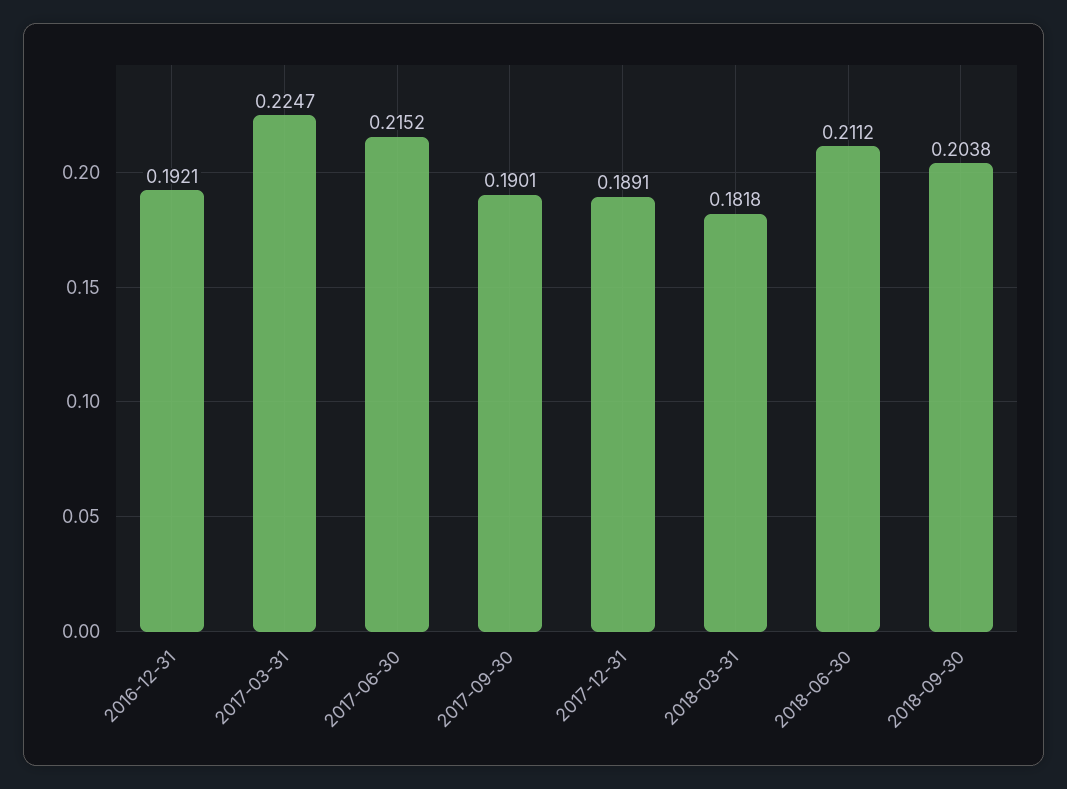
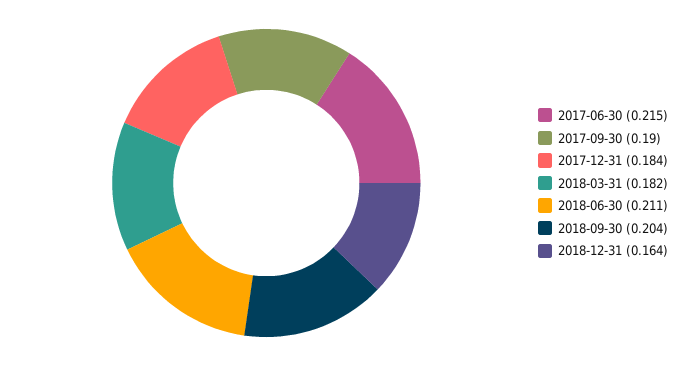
2016-12-31: 0.1921 -> none
2017-03-31: 0.2247 -> none
2017-12-31: 0.1891 -> 0.184
2018-12-31: none -> 0.164

